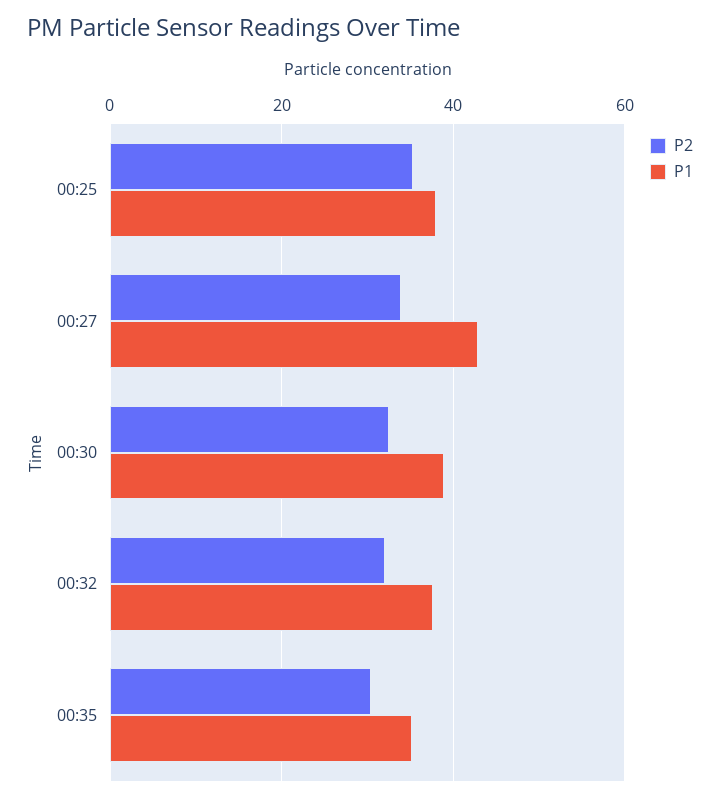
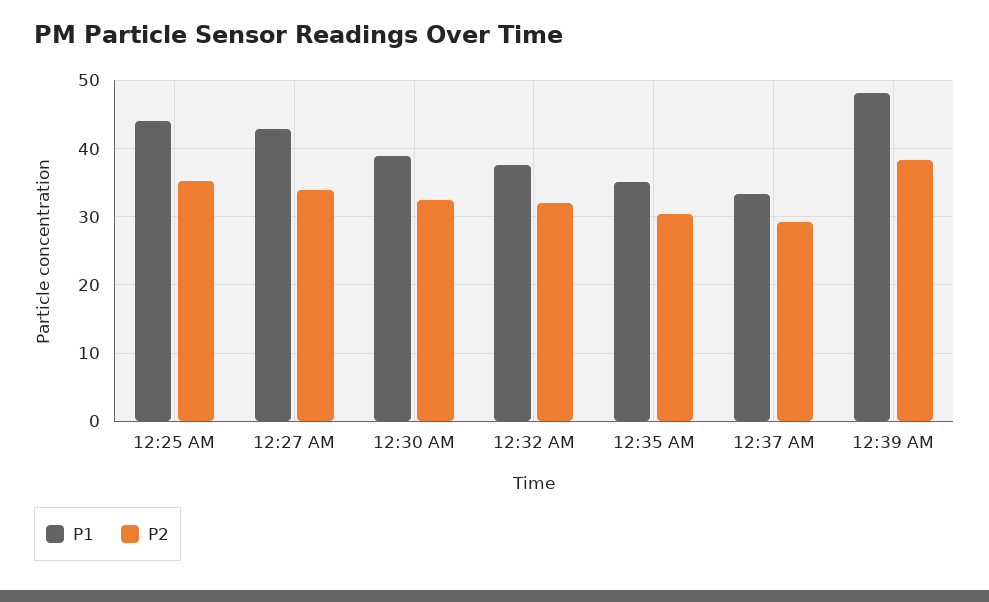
P1, 00:25: 38 -> 44
P1, 12:37 AM: none -> 33
P2, 12:37 AM: none -> 29
P1, 12:39 AM: none -> 48
P2, 12:39 AM: none -> 38

